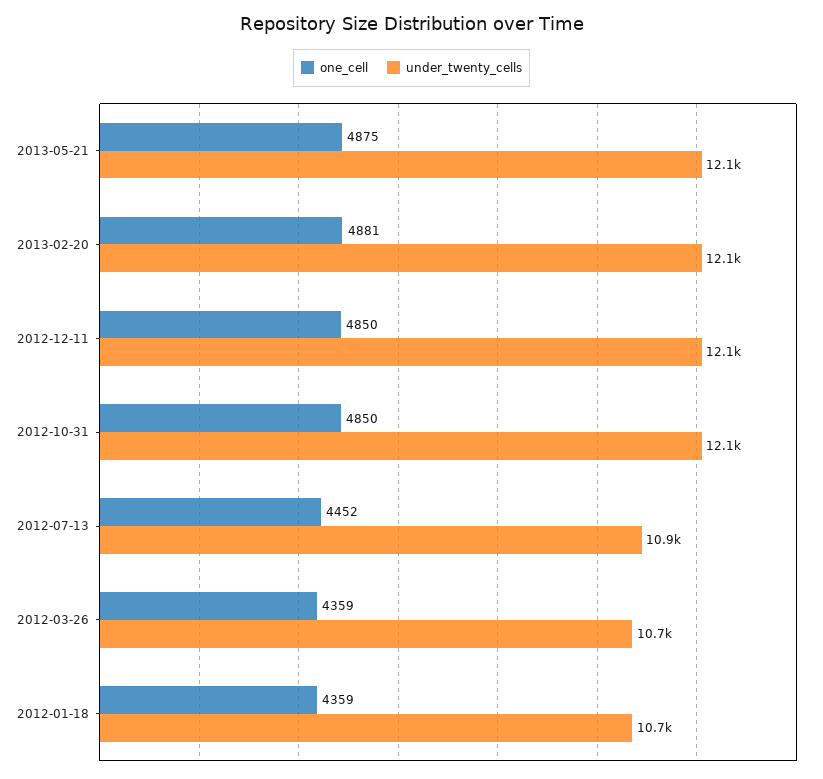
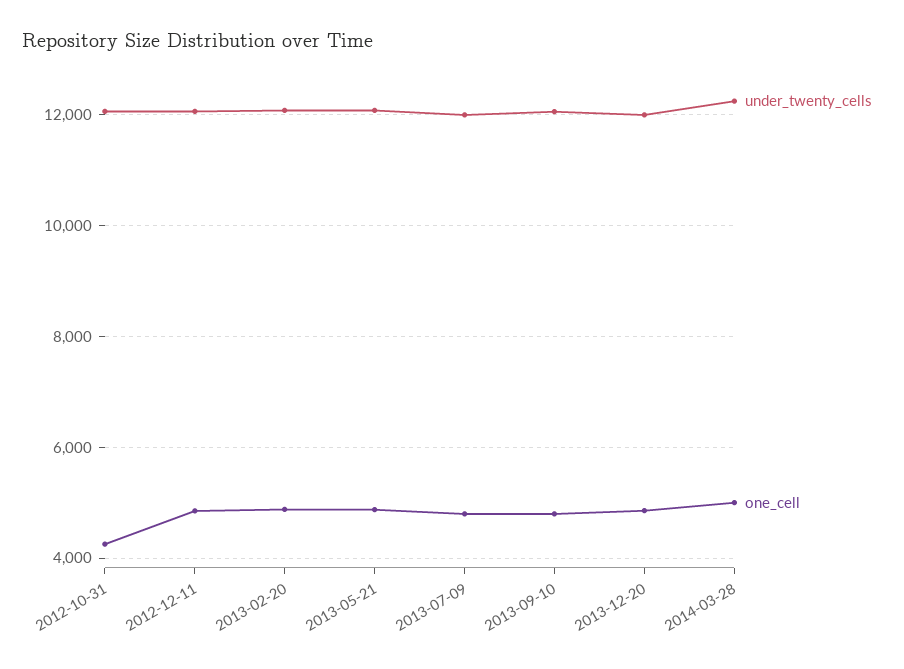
one_cell, 2012-10-31: 4850 -> 4200
one_cell, 2012-07-13: 4452 -> none
under_twenty_cells, 2012-07-13: 10900 -> none
one_cell, 2012-03-26: 4359 -> none
under_twenty_cells, 2012-03-26: 10700 -> none
one_cell, 2012-01-18: 4359 -> none
under_twenty_cells, 2012-01-18: 10700 -> none
under_twenty_cells, 2013-07-09: none -> 12000
one_cell, 2013-07-09: none -> 4800
under_twenty_cells, 2013-09-10: none -> 12000
one_cell, 2013-09-10: none -> 4800
under_twenty_cells, 2013-12-20: none -> 12000
one_cell, 2013-12-20: none -> 4800
under_twenty_cells, 2014-03-28: none -> 12200
one_cell, 2014-03-28: none -> 5000

